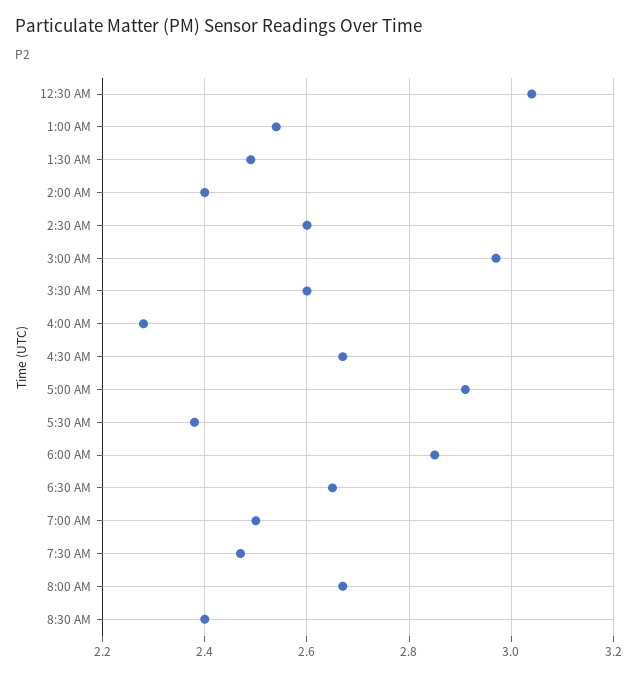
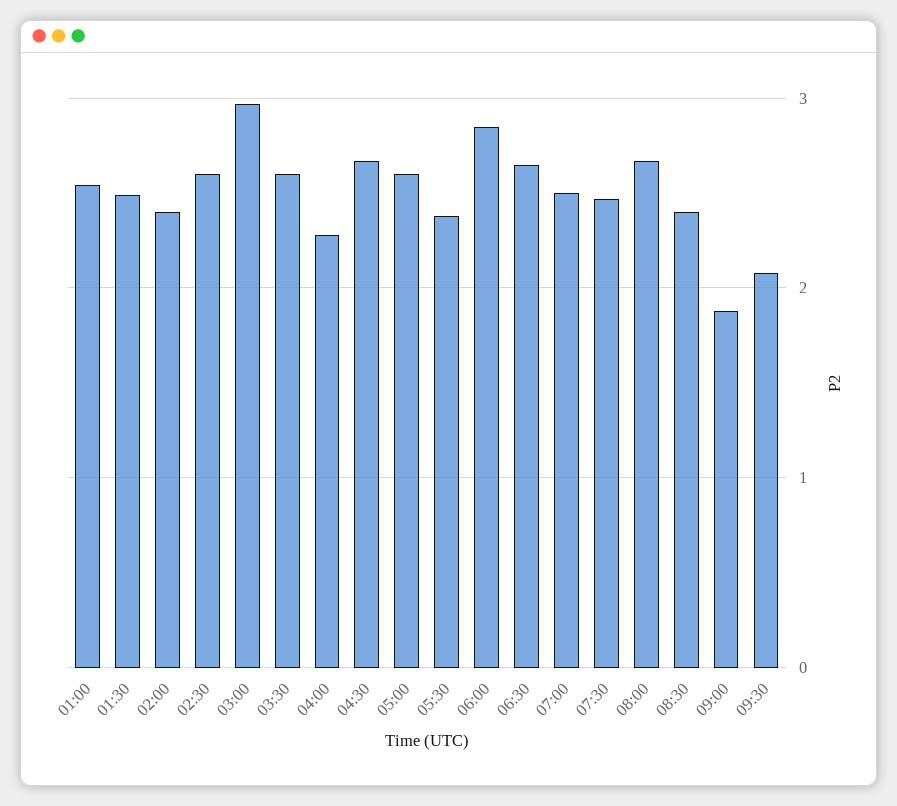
12:30 AM: 3.05 -> none
5:00 AM: 2.9 -> 2.6
09:00: none -> 1.9
09:30: none -> 2.1

